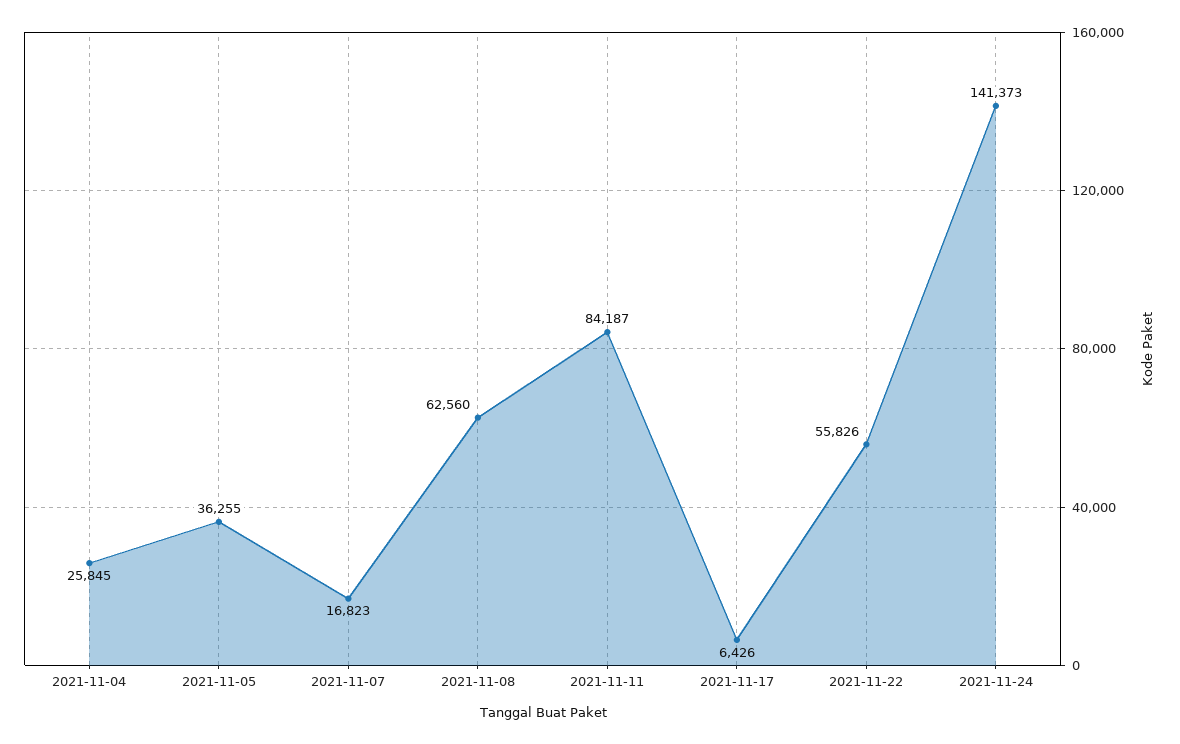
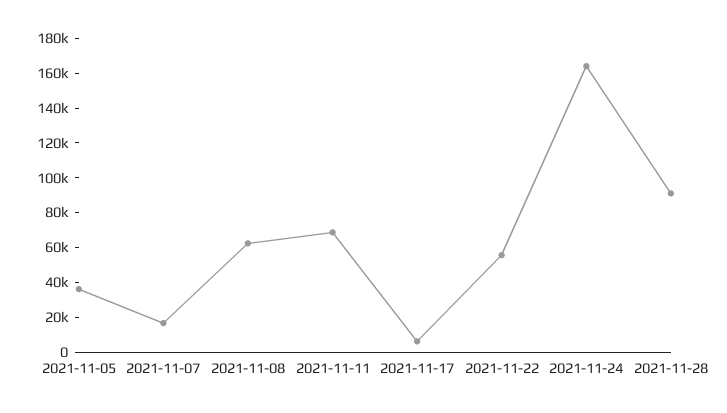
2021-11-04: 25845 -> none
2021-11-11: 84187 -> 70000
2021-11-24: 141373 -> 165000
2021-11-28: none -> 90000

